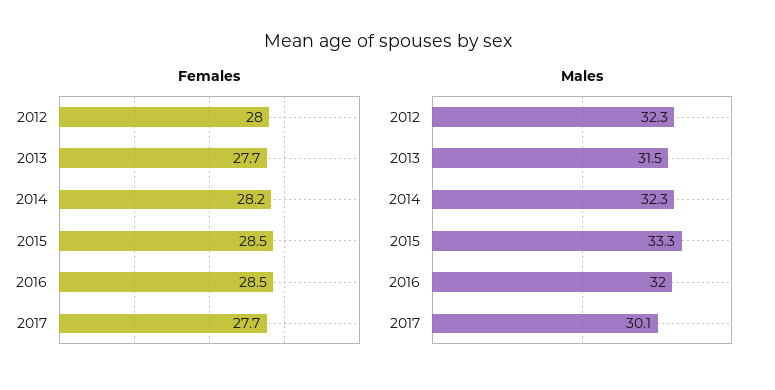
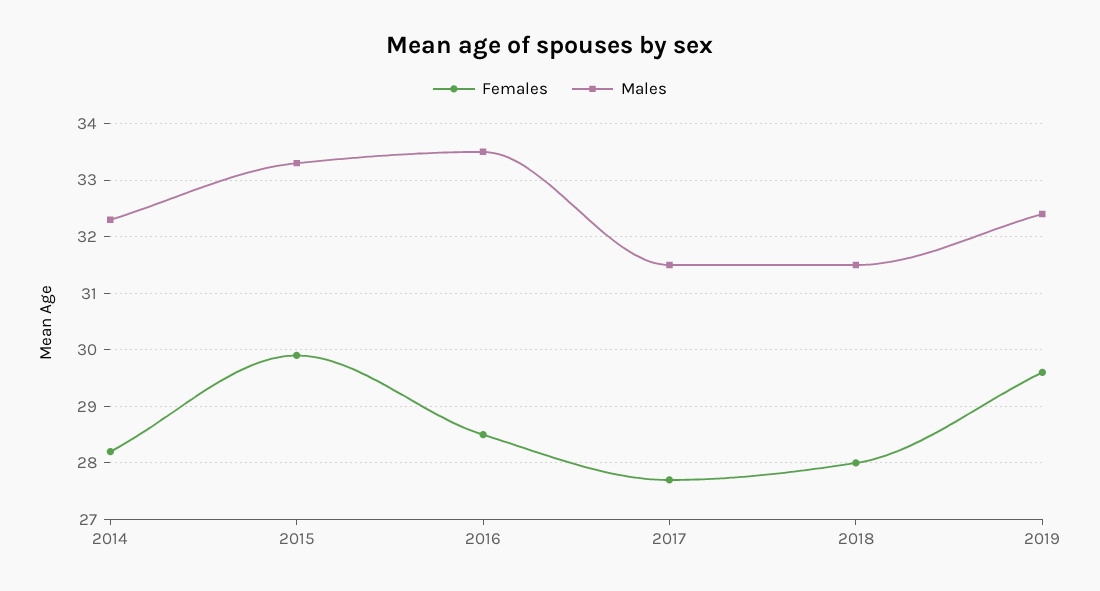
Females, 2012: 28 -> none
Females, 2013: 27.7 -> none
Females, 2015: 28.5 -> 30
Males, 2012: 32.3 -> none
Males, 2013: 31.5 -> none
Males, 2016: 32 -> 33.5
Males, 2017: 30.1 -> 31.5
Females, 2018: none -> 28
Males, 2018: none -> 31.5
Females, 2019: none -> 29.5
Males, 2019: none -> 32.5

